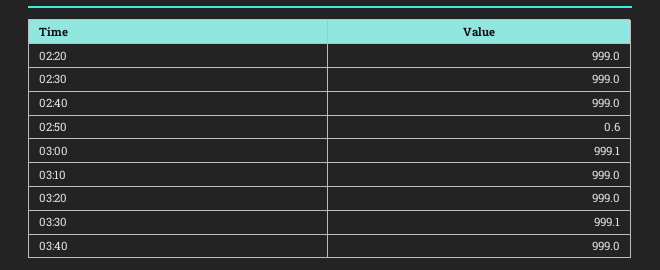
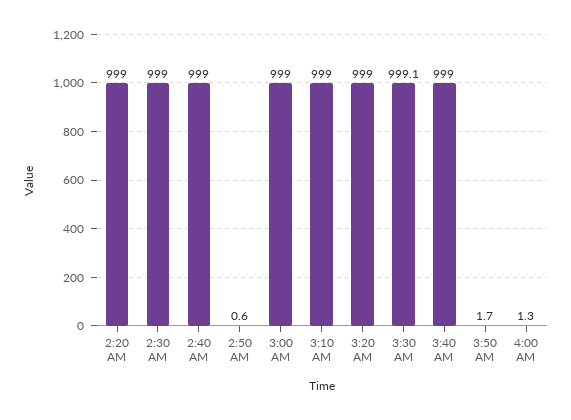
03:00: 999.1 -> 999
3:50 AM: none -> 1.7
4:00 AM: none -> 1.3

